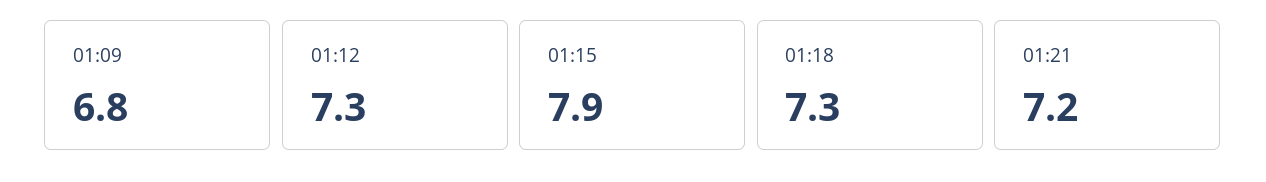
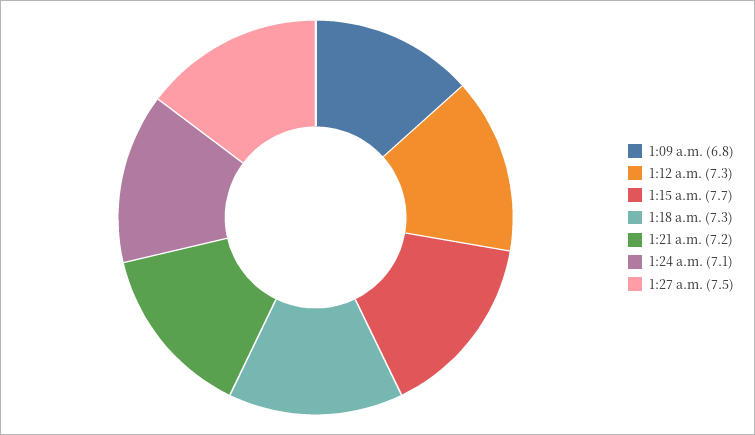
01:15: 7.9 -> 7.7
1:24 a.m.: none -> 7.1
1:27 a.m.: none -> 7.5

